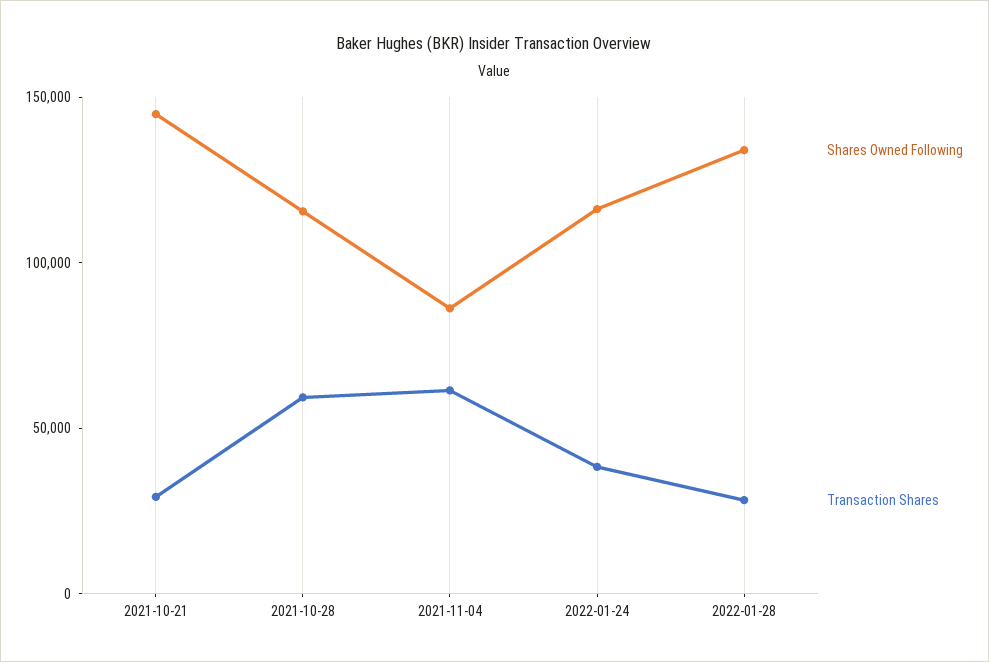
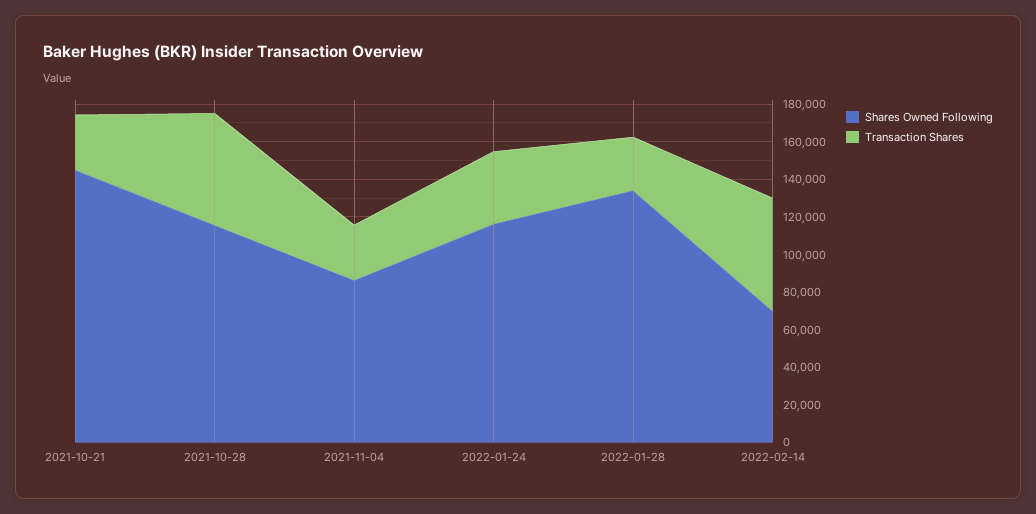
Transaction Shares, 2021-11-04: 60000 -> 30000
Shares Owned Following, 2022-02-14: none -> 70000
Transaction Shares, 2022-02-14: none -> 60000

